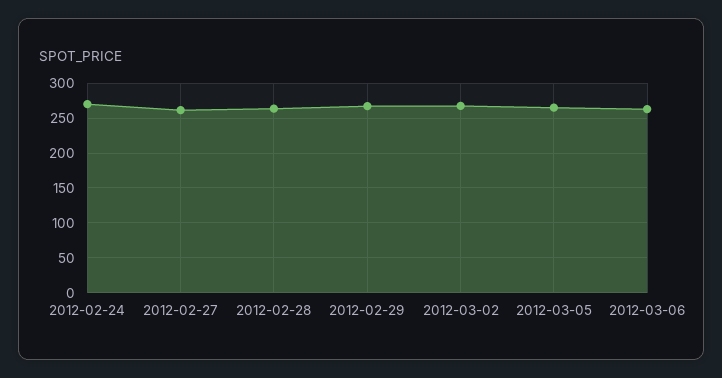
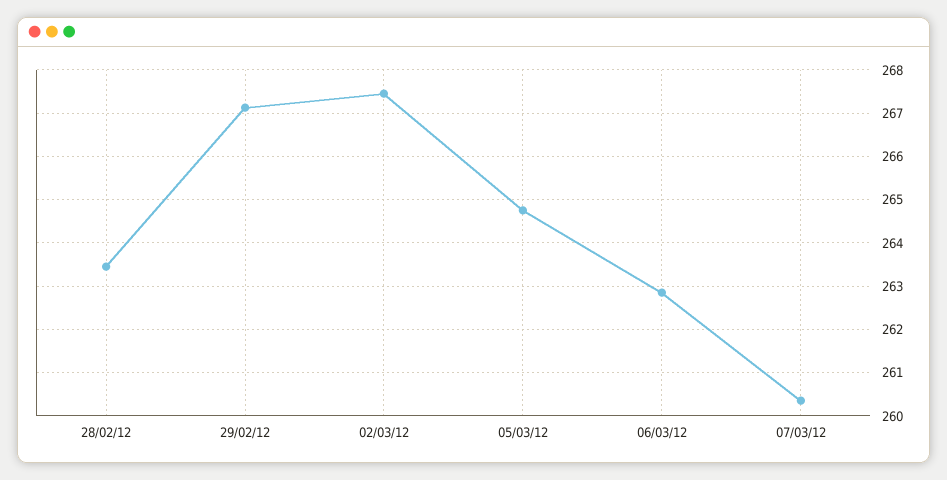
2012-02-24: 270 -> none
2012-02-27: 260 -> none
07/03/12: none -> 260.4

